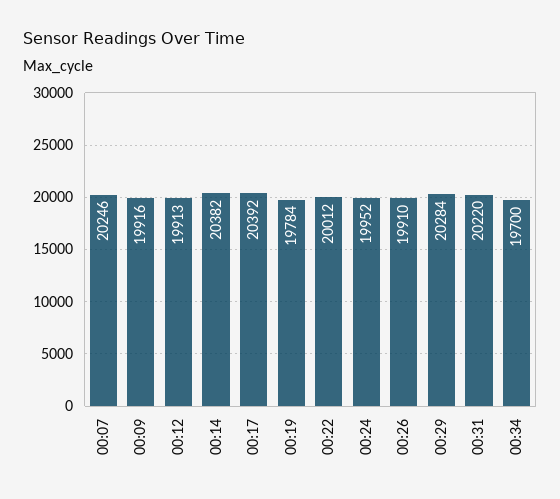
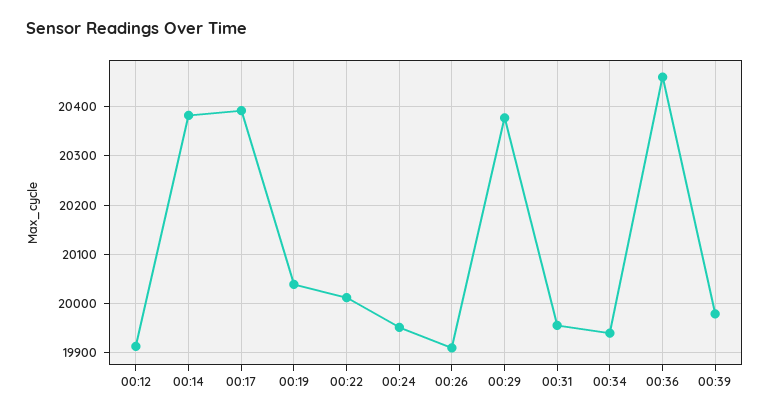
00:07: 20246 -> none
00:09: 19916 -> none
00:19: 19784 -> 20040
00:29: 20284 -> 20380
00:31: 20220 -> 19960
00:34: 19700 -> 19940
00:36: none -> 20460
00:39: none -> 19980

